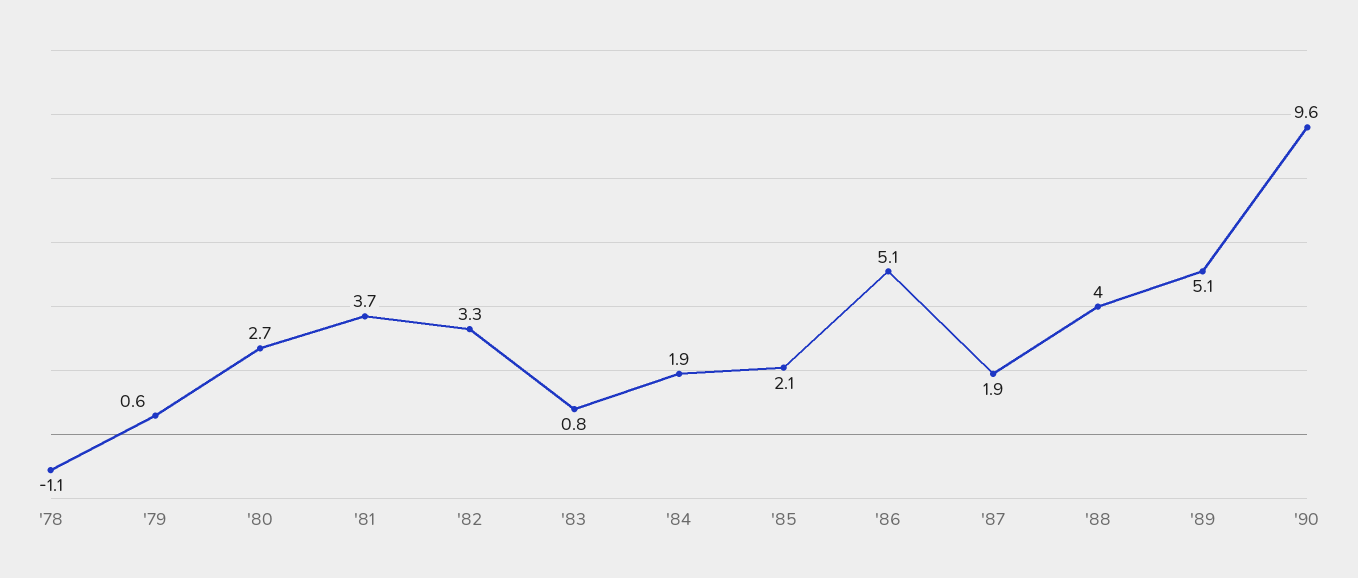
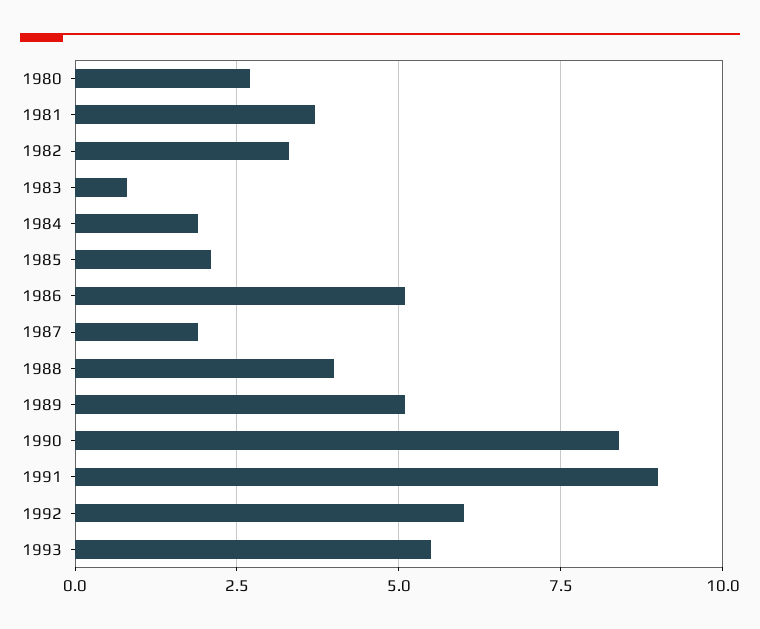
'78: -1.1 -> none
'79: 0.6 -> none
'90: 9.6 -> 8.5
1991: none -> 9
1992: none -> 6
1993: none -> 5.5

